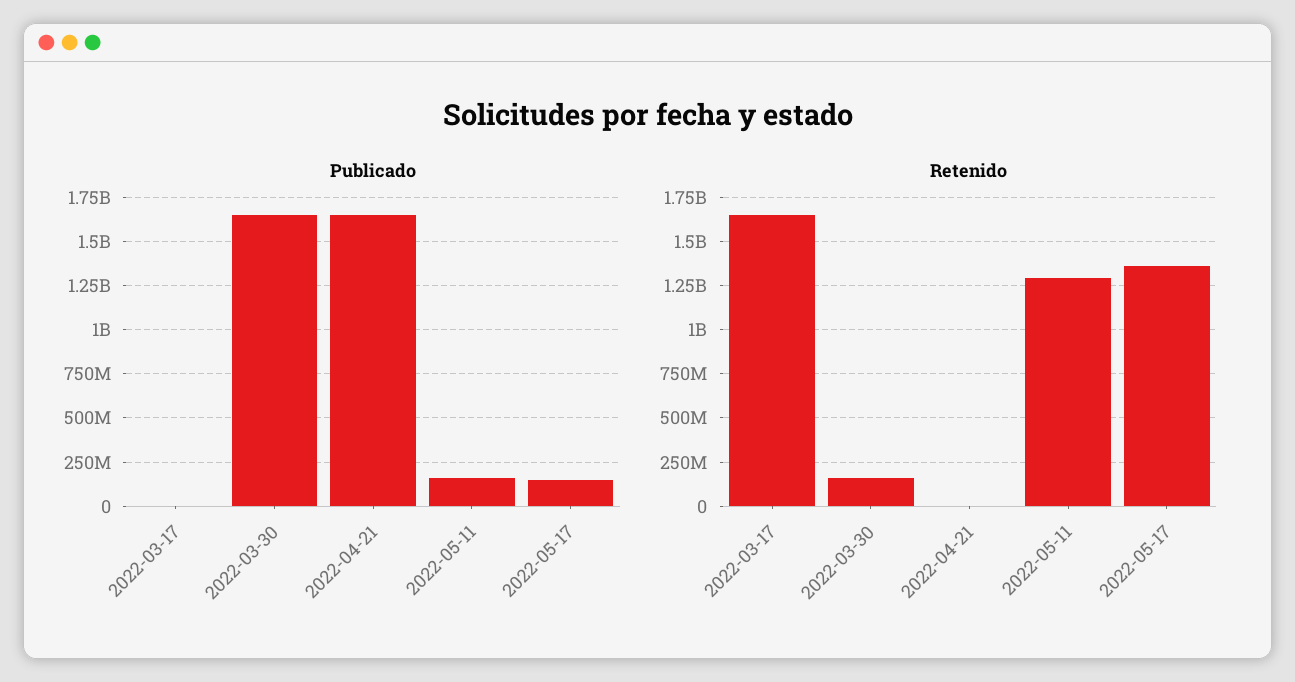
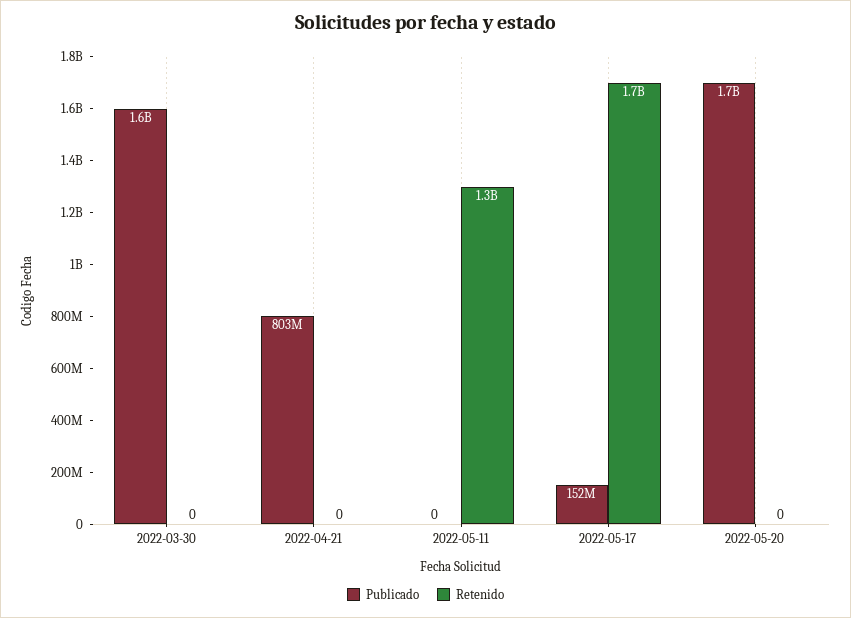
Publicado, 2022-03-17: 0 -> none
Publicado, 2022-04-21: 1650000000 -> 803000000
Publicado, 2022-05-11: 150000000 -> 0
Retenido, 2022-03-17: 1650000000 -> none
Retenido, 2022-03-30: 150000000 -> 0
Retenido, 2022-05-17: 1350000000 -> 1700000000
Publicado, 2022-05-20: none -> 1700000000
Retenido, 2022-05-20: none -> 0

